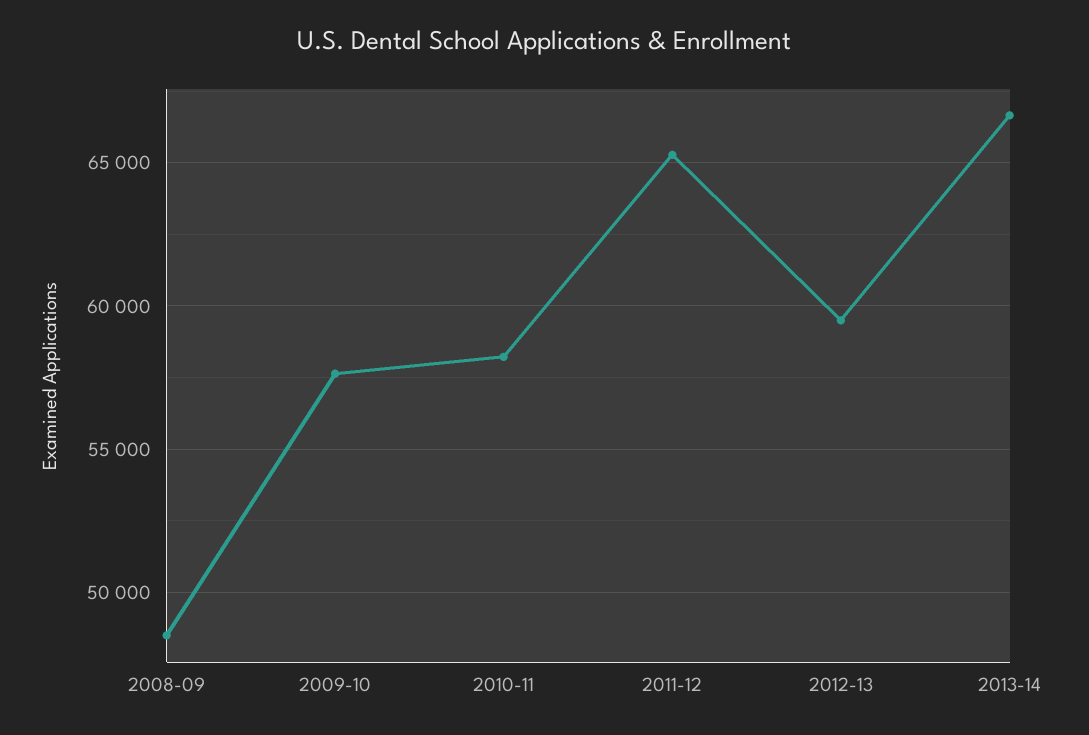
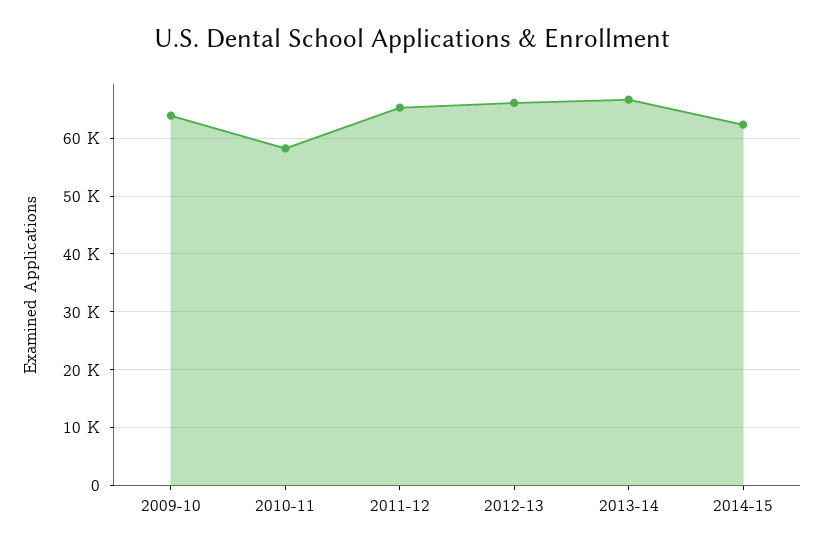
2008-09: 48500 -> none
2009-10: 57500 -> 64000
2012-13: 59500 -> 66000
2014-15: none -> 62000

